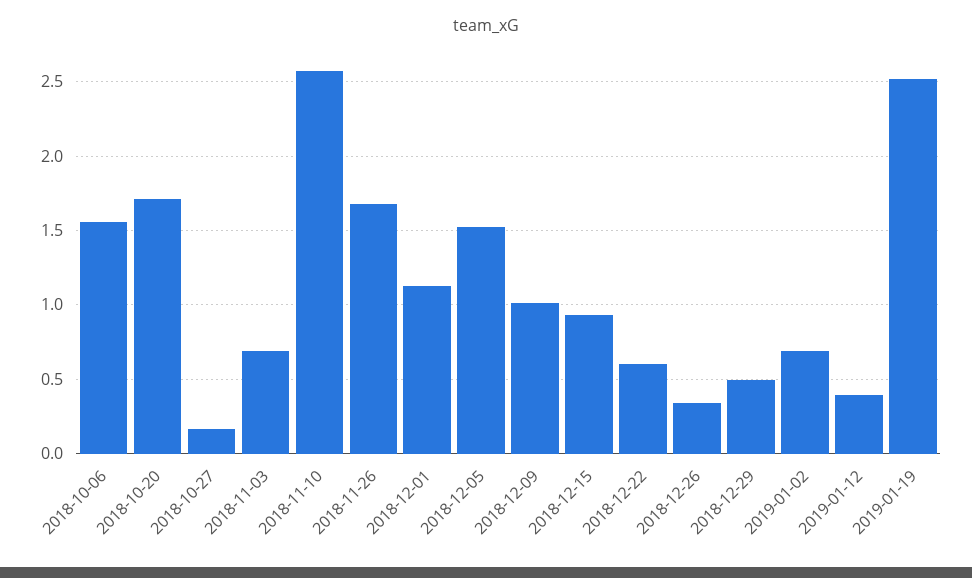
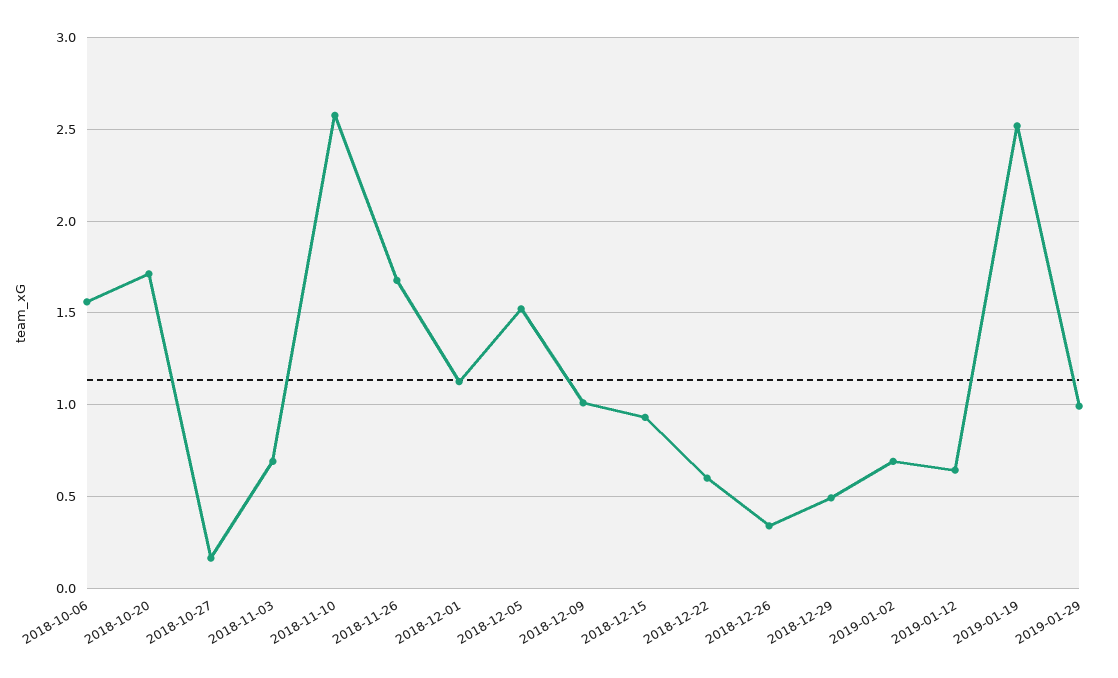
2019-01-12: 0.4 -> 0.65
2019-01-29: none -> 1

